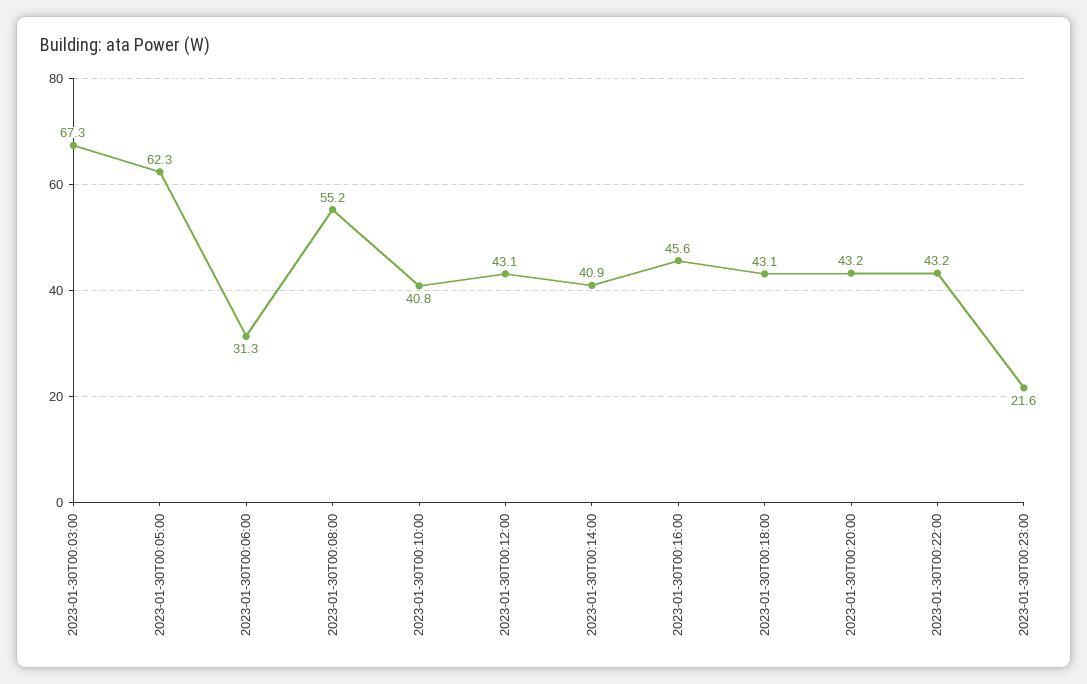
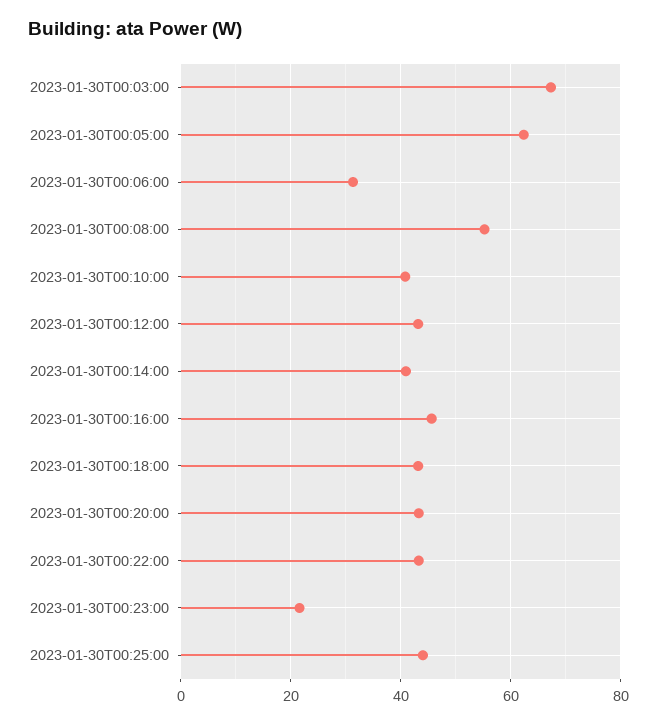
2023-01-30T00:25:00: none -> 44

